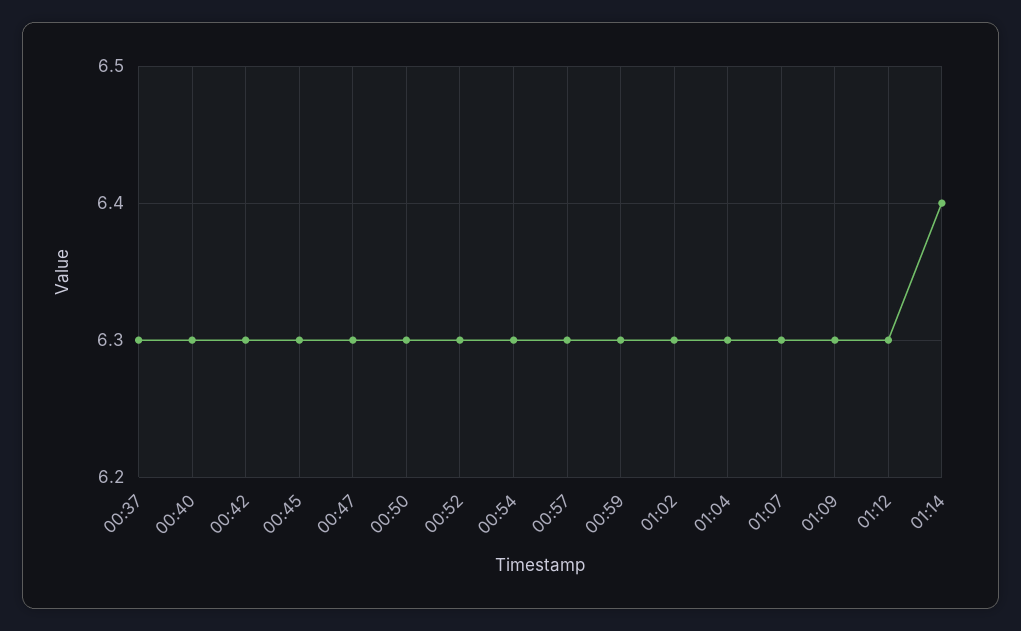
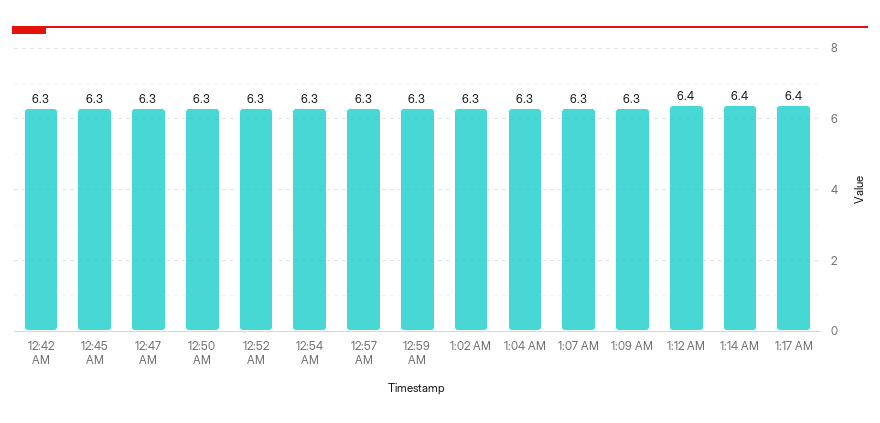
00:37: 6.3 -> none
00:40: 6.3 -> none
01:12: 6.3 -> 6.4
1:17 AM: none -> 6.4

